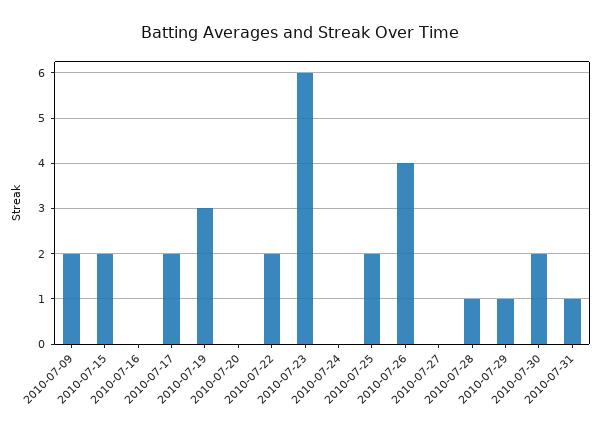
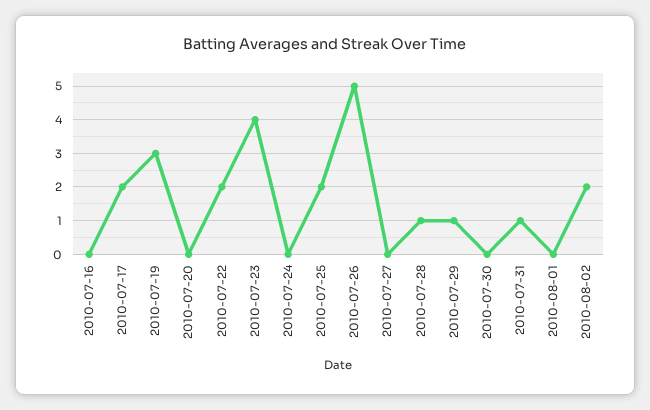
2010-07-09: 2 -> none
2010-07-15: 2 -> none
2010-07-23: 6 -> 4
2010-07-26: 4 -> 5
2010-07-30: 2 -> 0
2010-08-01: none -> 0
2010-08-02: none -> 2

